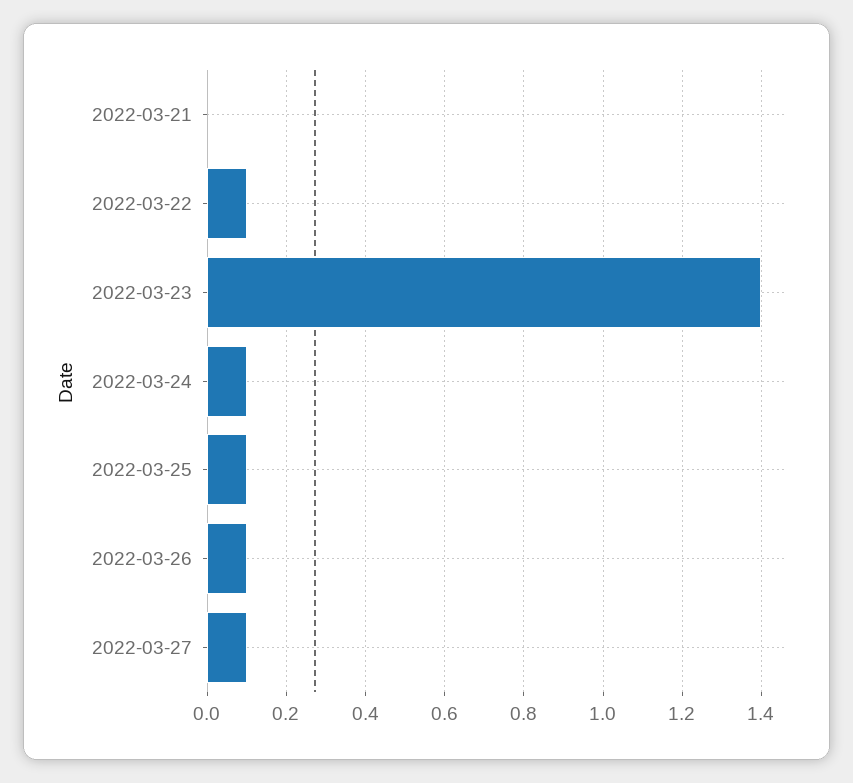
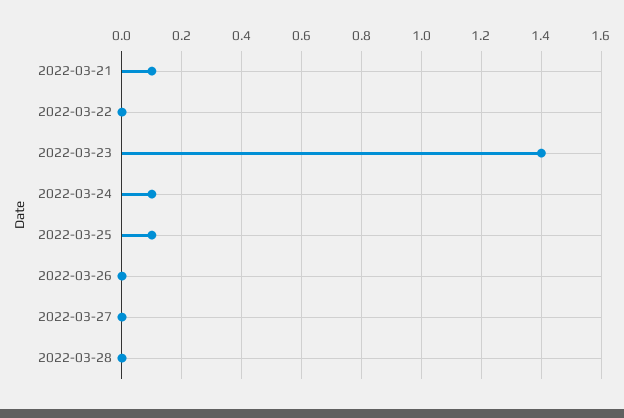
2022-03-21: 0 -> 0.1
2022-03-22: 0.1 -> 0
2022-03-26: 0.1 -> 0
2022-03-27: 0.1 -> 0
2022-03-28: none -> 0

